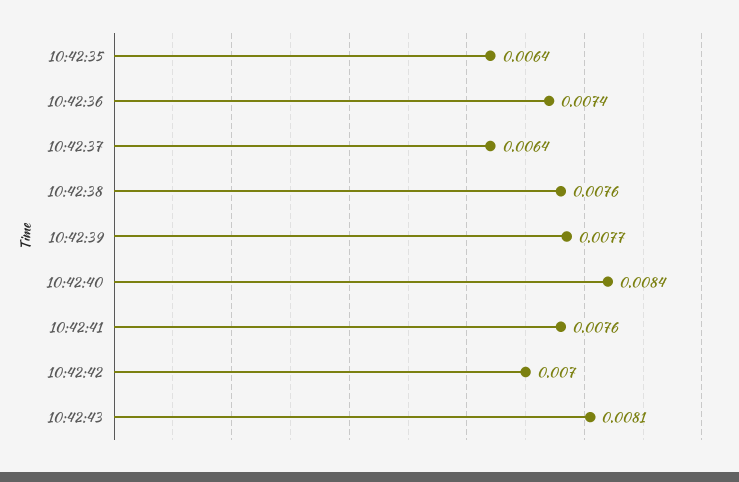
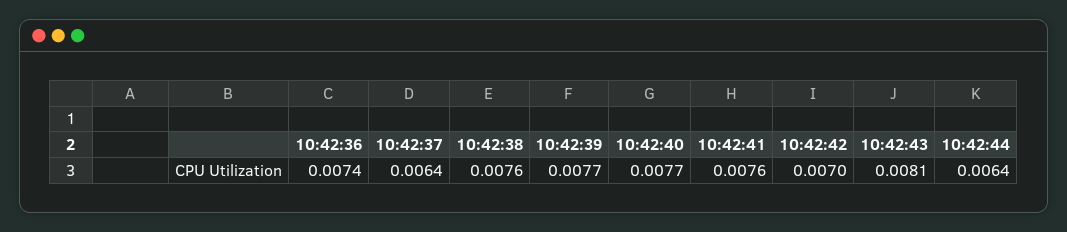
10:42:35: 0.0064 -> none
10:42:40: 0.0084 -> 0.0077
10:42:44: none -> 0.0064

